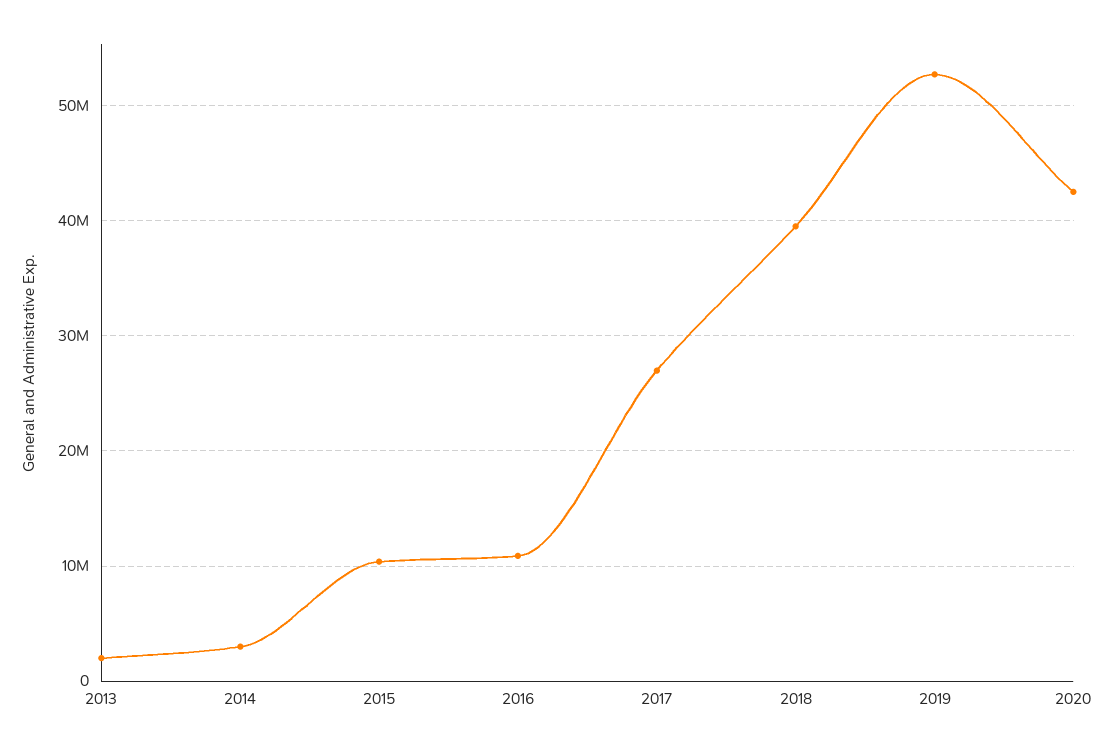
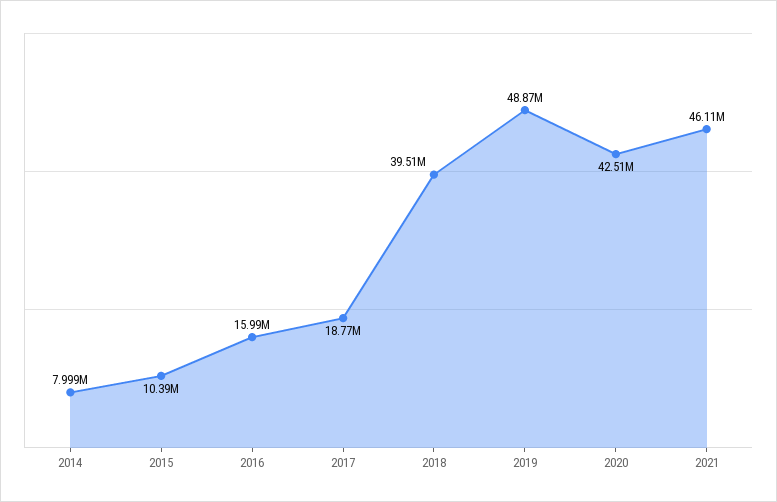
2013: 2000000 -> none
2014: 3000000 -> 7999000
2016: 11000000 -> 15990000
2017: 27000000 -> 18770000
2019: 53000000 -> 48870000
2021: none -> 46110000

